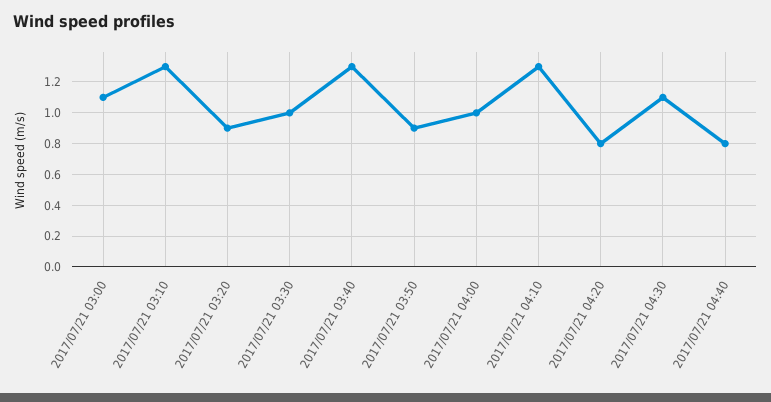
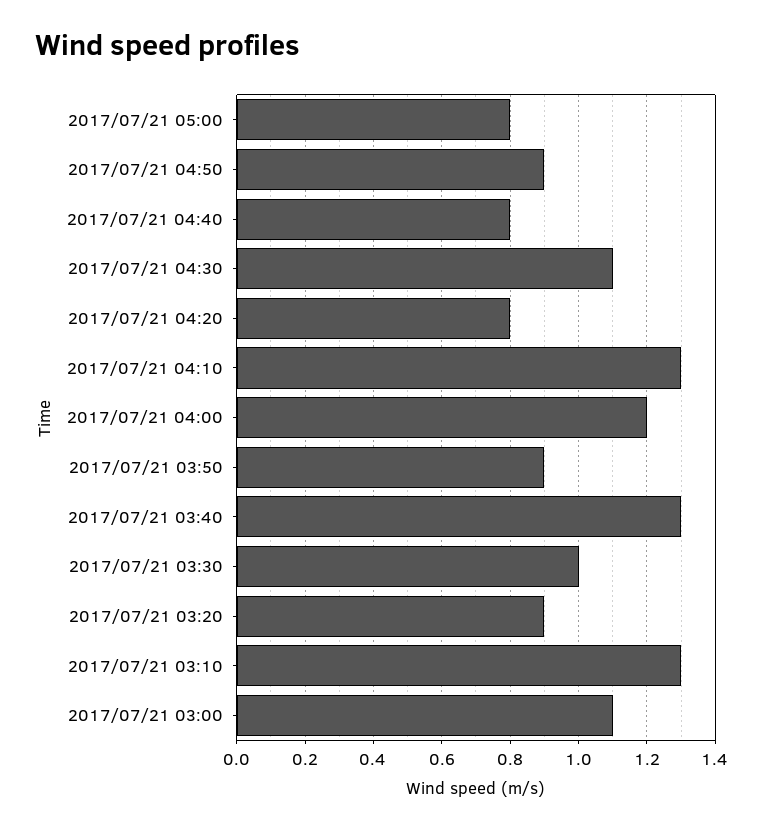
2017/07/21 04:00: 1 -> 1.2
2017/07/21 05:00: none -> 0.8
2017/07/21 04:50: none -> 0.9

